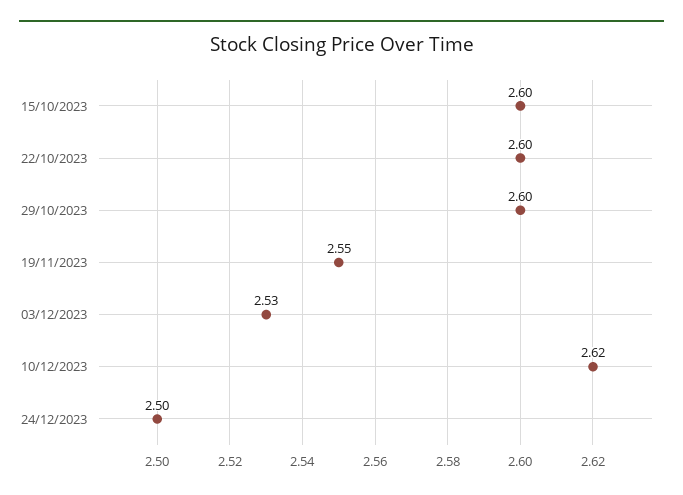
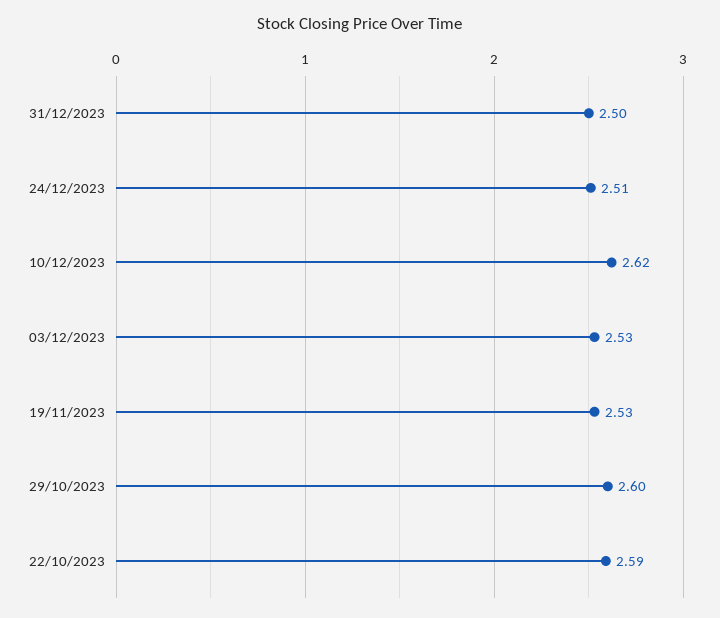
15/10/2023: 2.6 -> none
22/10/2023: 2.6 -> 2.59
19/11/2023: 2.55 -> 2.53
24/12/2023: 2.5 -> 2.51
31/12/2023: none -> 2.5

